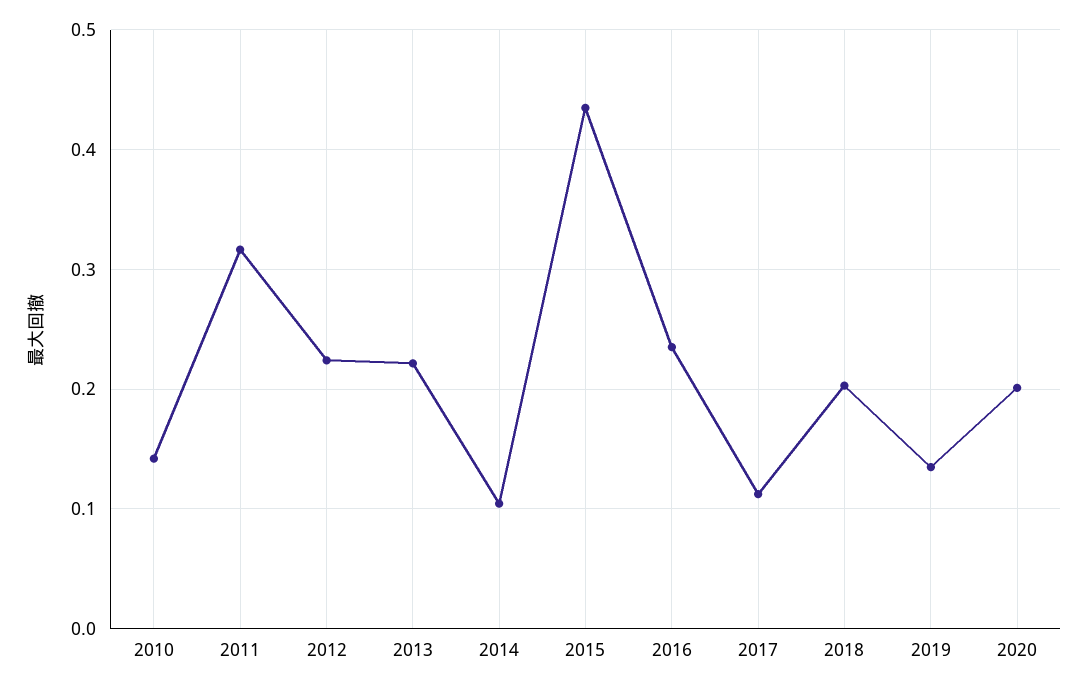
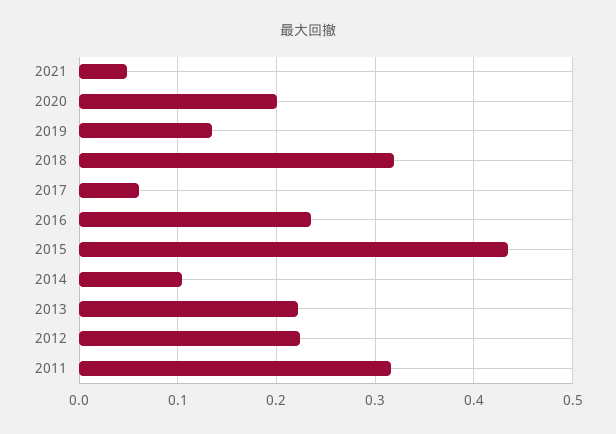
2010: 0.14 -> none
2017: 0.11 -> 0.06
2018: 0.2 -> 0.32
2021: none -> 0.05

